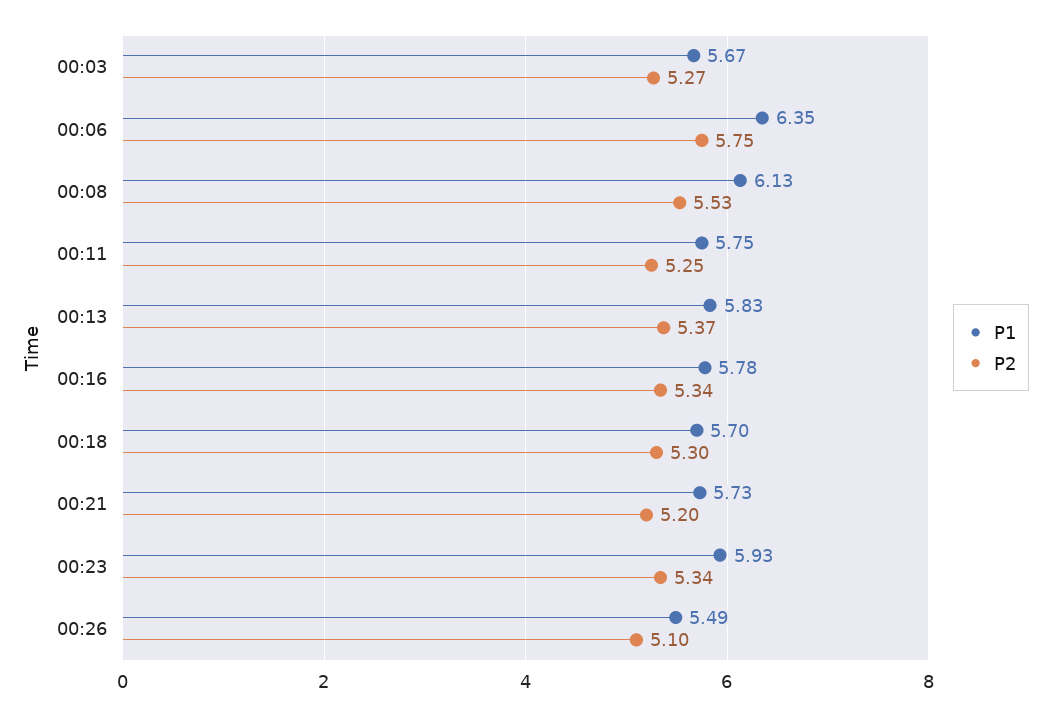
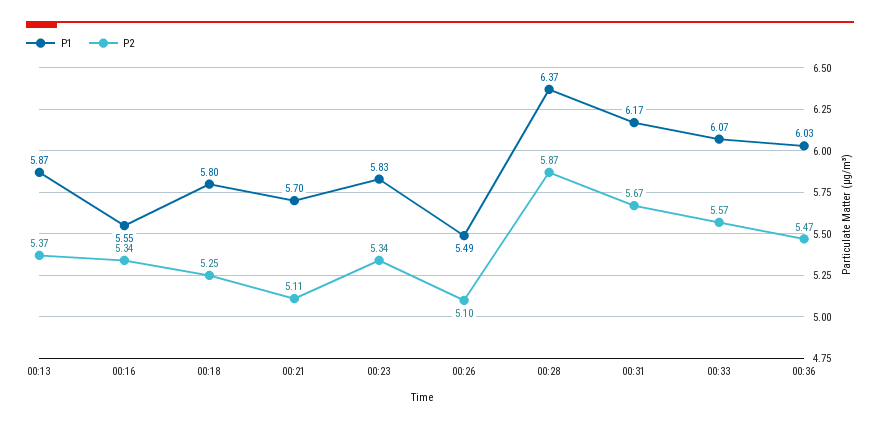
P1, 00:03: 5.67 -> none
P2, 00:03: 5.27 -> none
P1, 00:06: 6.35 -> none
P2, 00:06: 5.75 -> none
P1, 00:08: 6.13 -> none
P2, 00:08: 5.53 -> none
P1, 00:11: 5.75 -> none
P2, 00:11: 5.25 -> none
P1, 00:13: 5.83 -> 5.87
P1, 00:16: 5.78 -> 5.55
P1, 00:18: 5.7 -> 5.8
P2, 00:18: 5.3 -> 5.25
P1, 00:21: 5.73 -> 5.7
P2, 00:21: 5.2 -> 5.11
P1, 00:23: 5.93 -> 5.83
P1, 00:28: none -> 6.37
P2, 00:28: none -> 5.87
P1, 00:31: none -> 6.17
P2, 00:31: none -> 5.67
P1, 00:33: none -> 6.07
P2, 00:33: none -> 5.57
P1, 00:36: none -> 6.03
P2, 00:36: none -> 5.47

